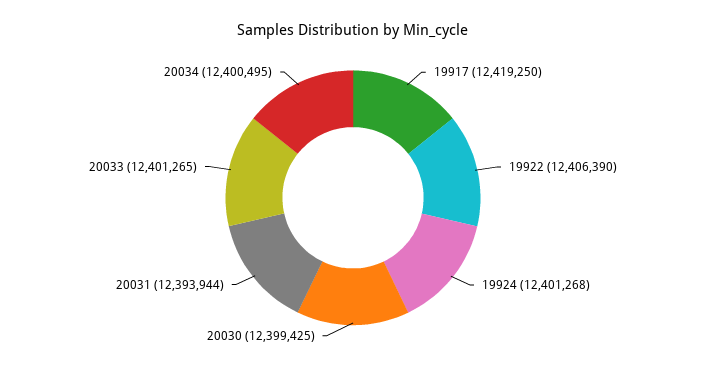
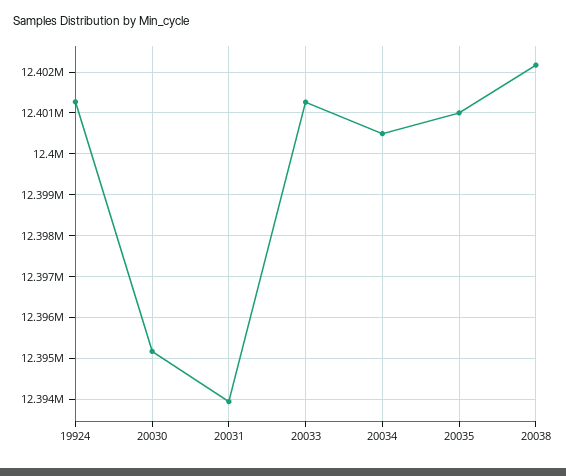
19917: 12419250 -> none
19922: 12406390 -> none
20030: 12399425 -> 12395200
20035: none -> 12401000
20038: none -> 12402200

